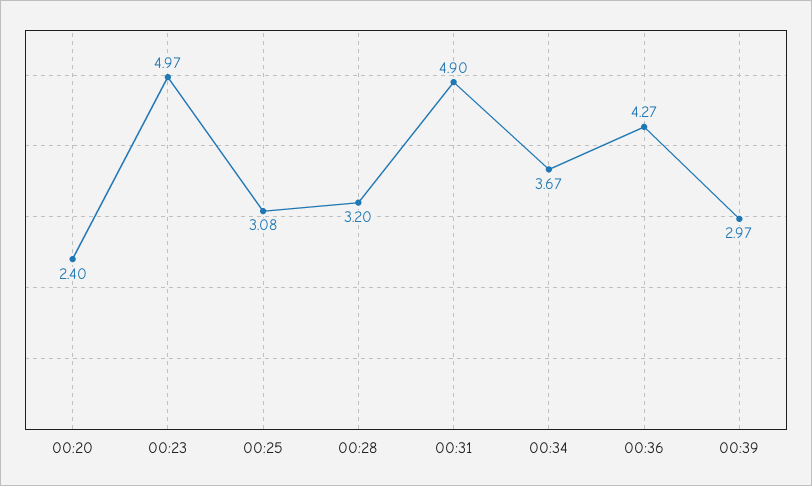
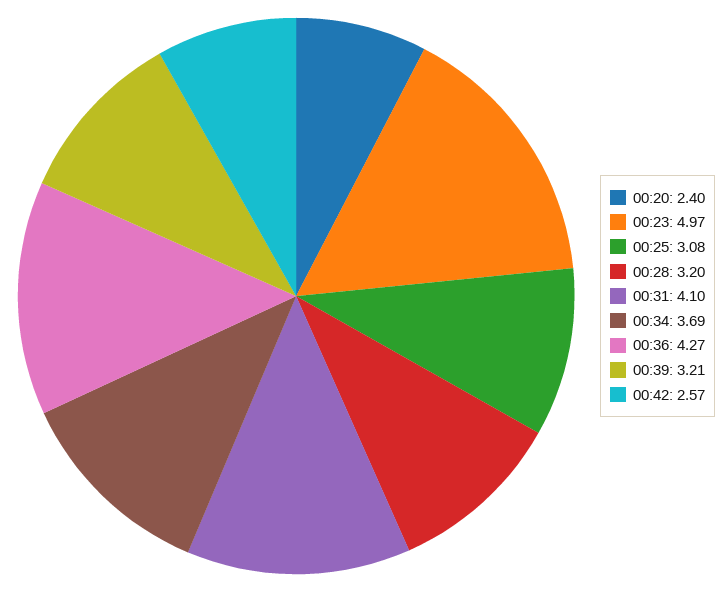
00:31: 4.9 -> 4.1
00:34: 3.67 -> 3.69
00:39: 2.97 -> 3.21
00:42: none -> 2.57

